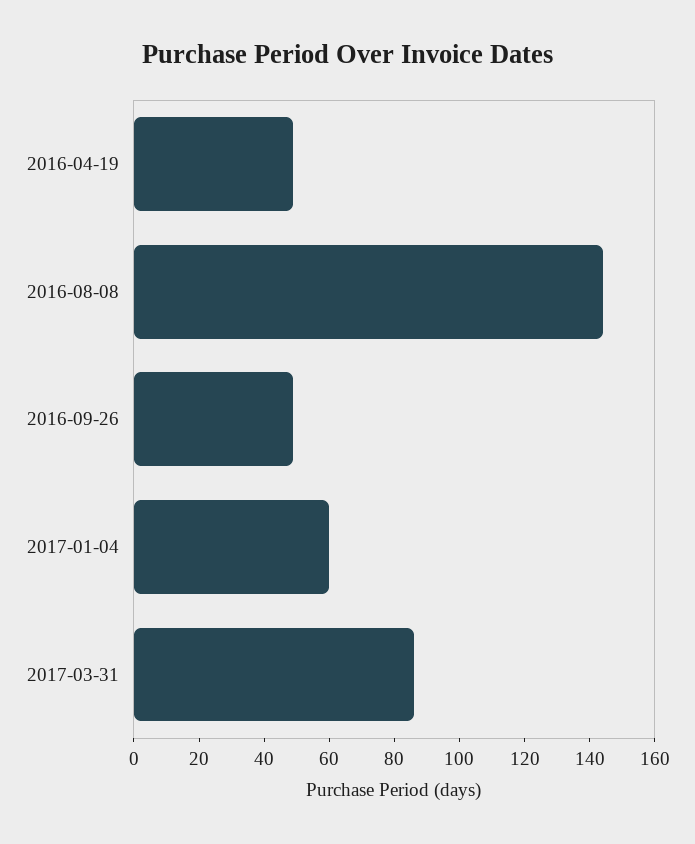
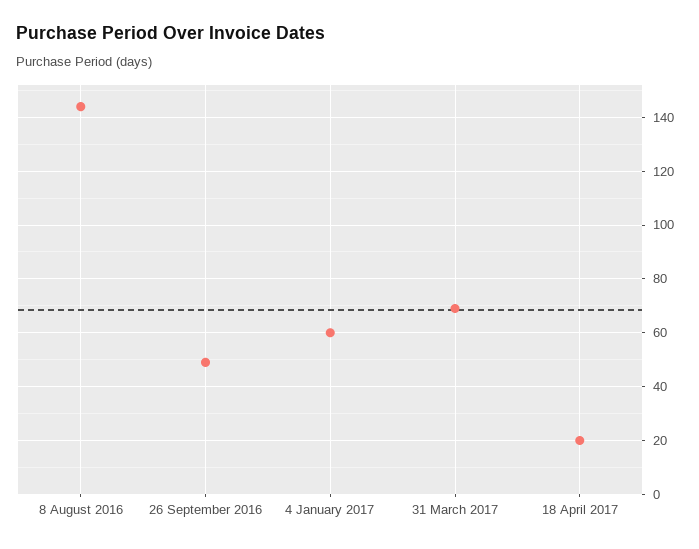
2016-04-19: 50 -> none
2017-03-31: 85 -> 70
18 April 2017: none -> 20

